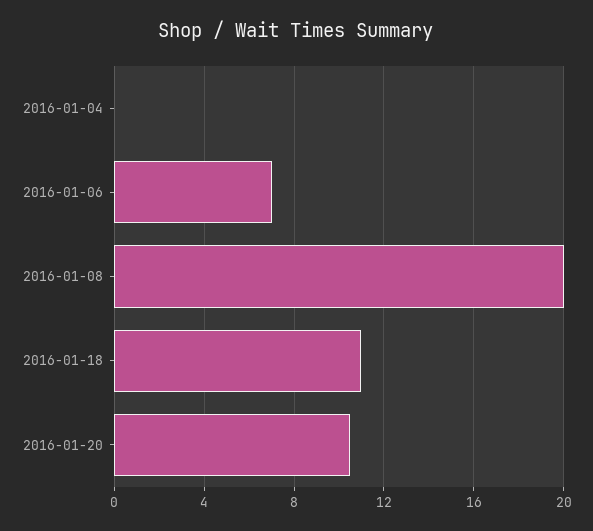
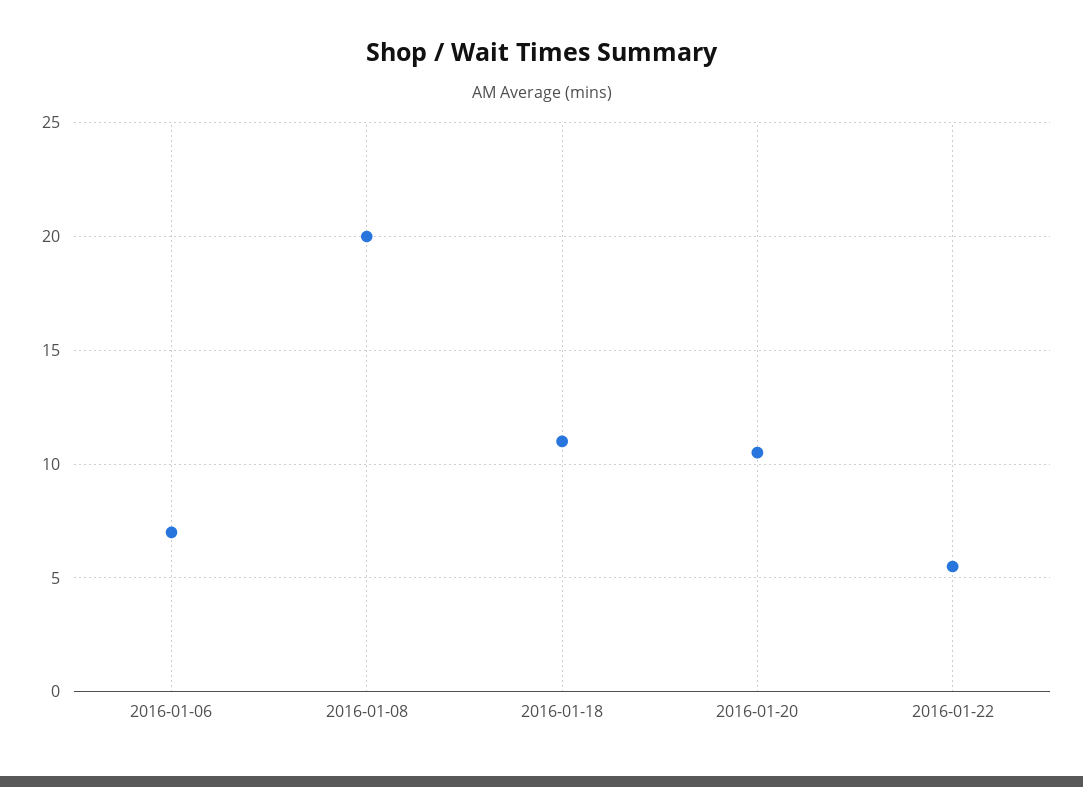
2016-01-04: 0 -> none
2016-01-22: none -> 5.5

